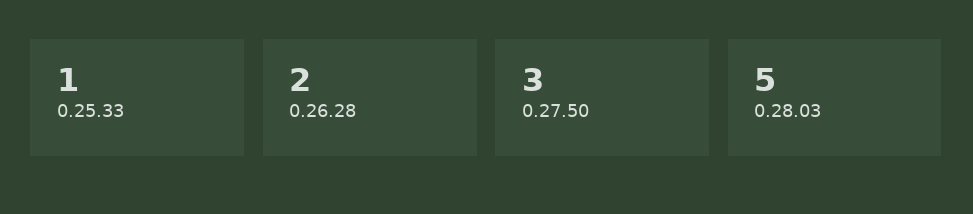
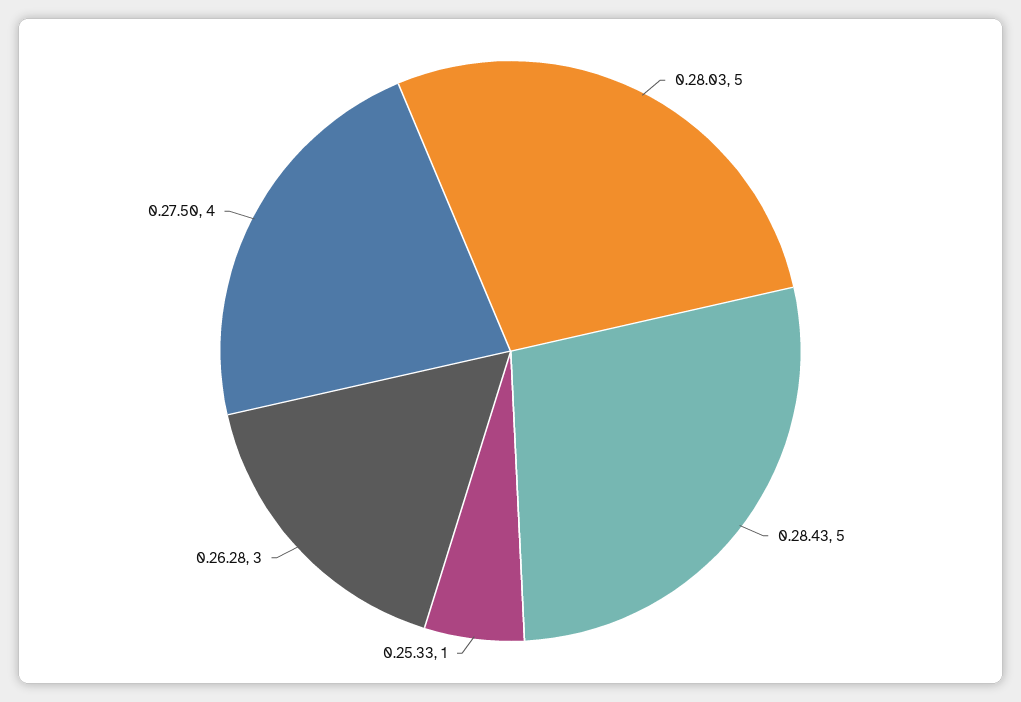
0.26.28: 2 -> 3
0.27.50: 3 -> 4
0.28.43: none -> 5

